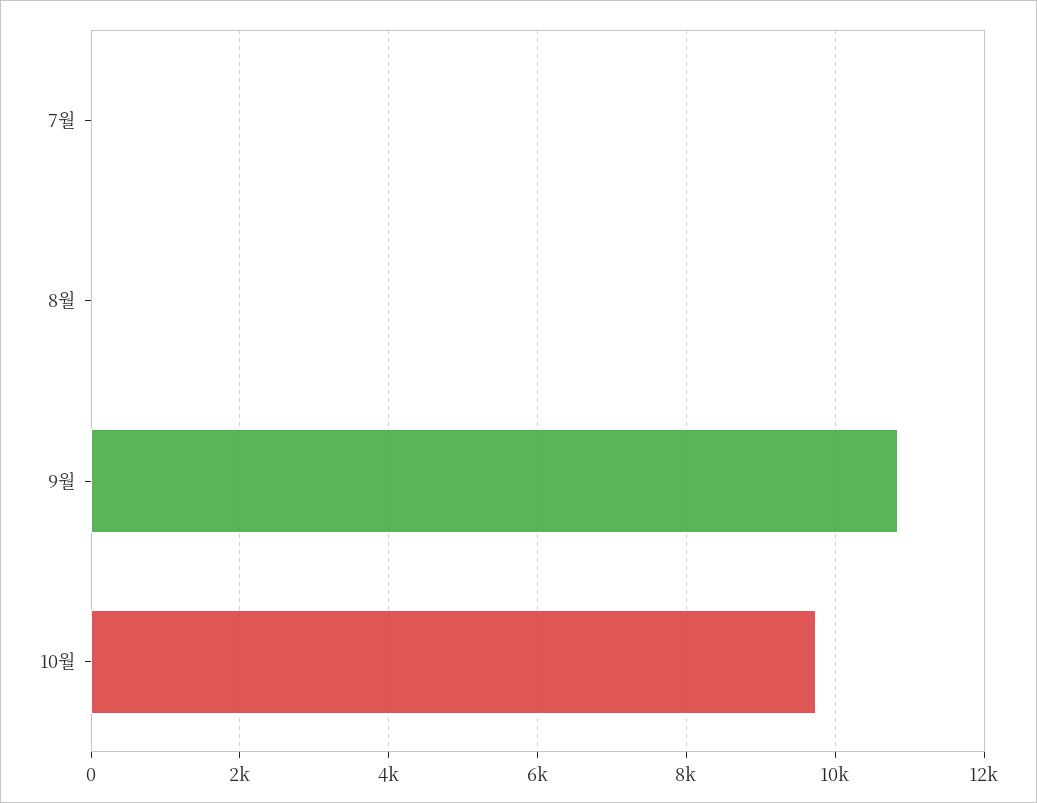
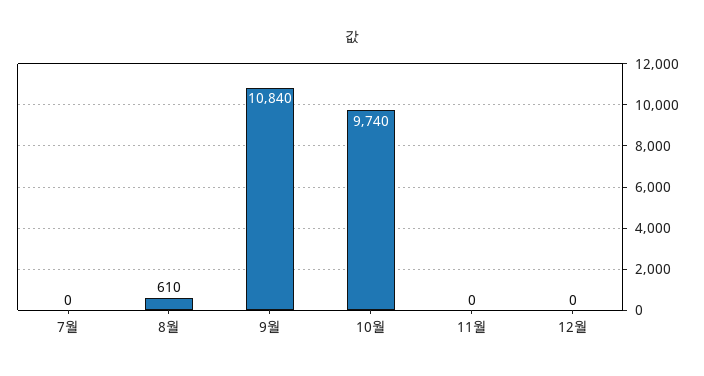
8월: 0 -> 610
11월: none -> 0
12월: none -> 0

